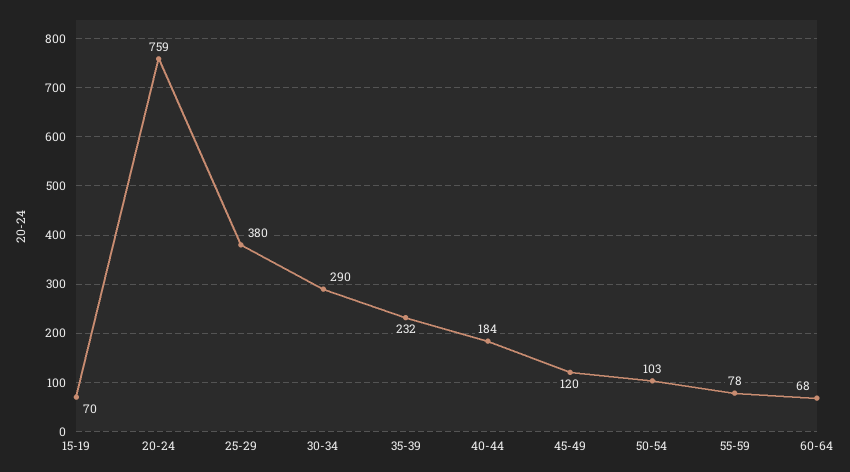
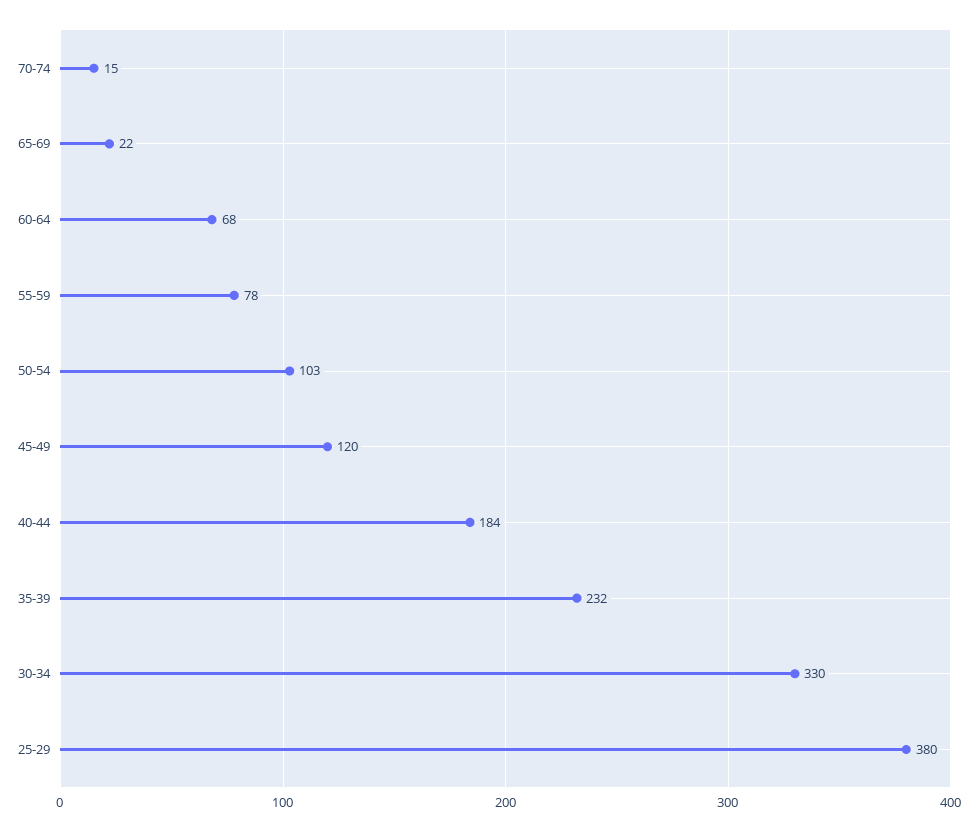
15-19: 70 -> none
20-24: 759 -> none
30-34: 290 -> 330
70-74: none -> 15
65-69: none -> 22

